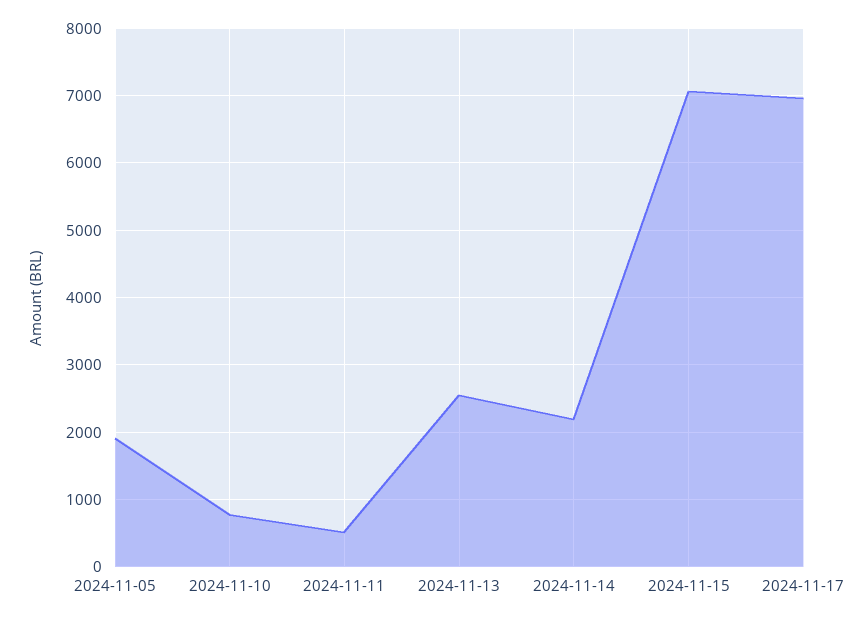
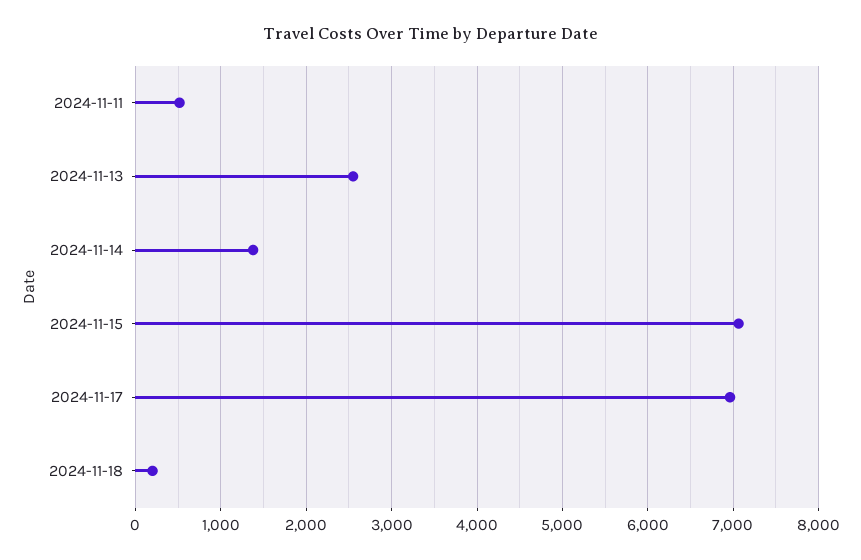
2024-11-05: 1900 -> none
2024-11-10: 800 -> none
2024-11-14: 2200 -> 1400
2024-11-18: none -> 200

